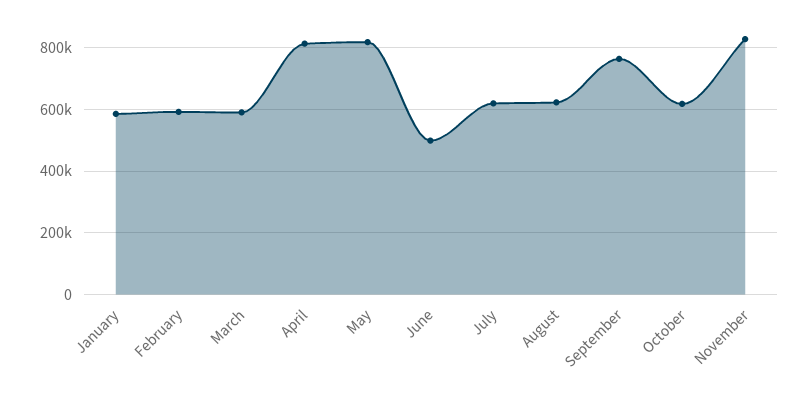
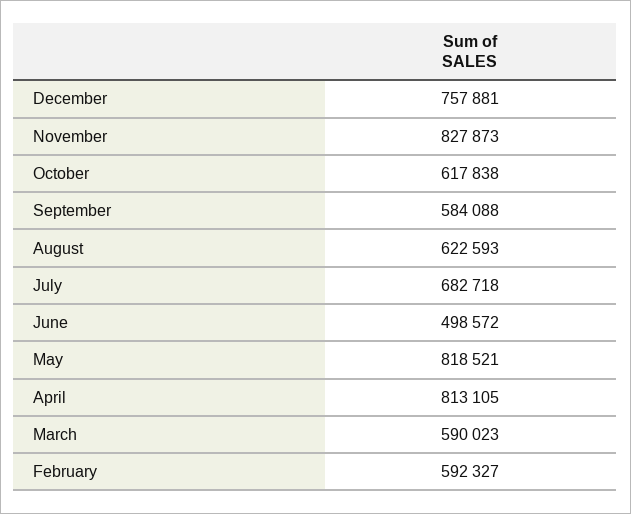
January: 580000 -> none
July: 620000 -> 682718
September: 760000 -> 584088
December: none -> 757881

